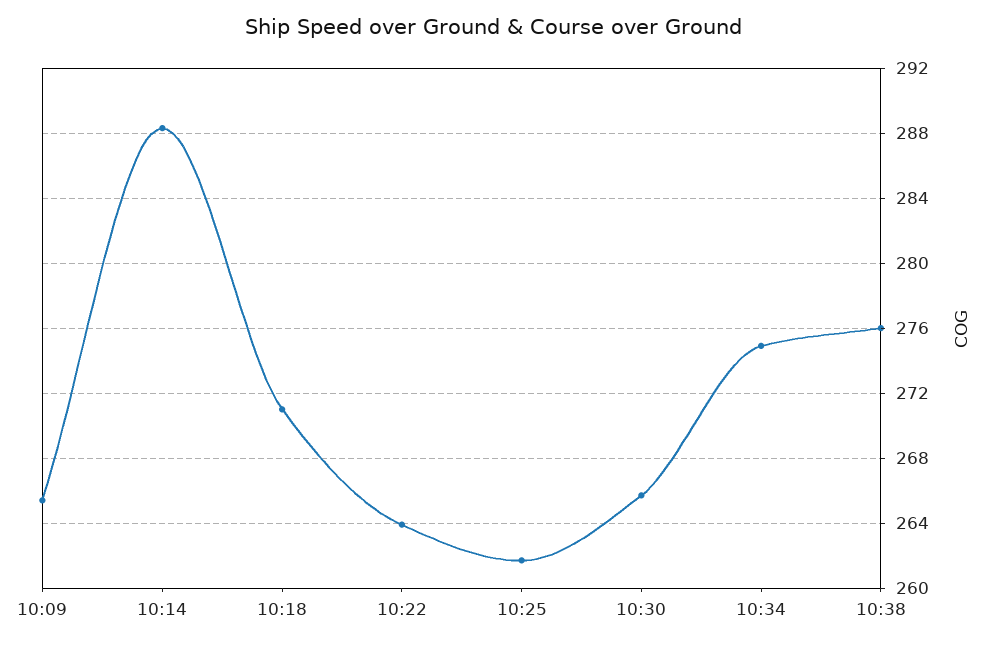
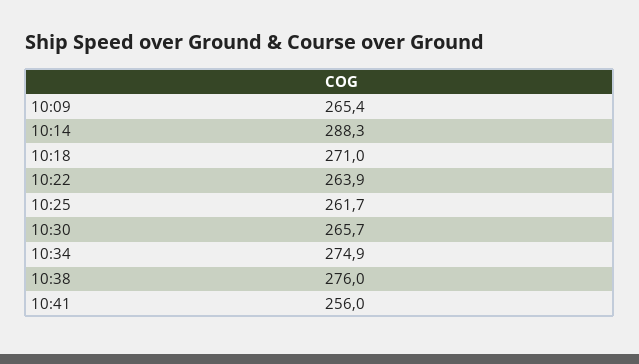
10:41: none -> 256

